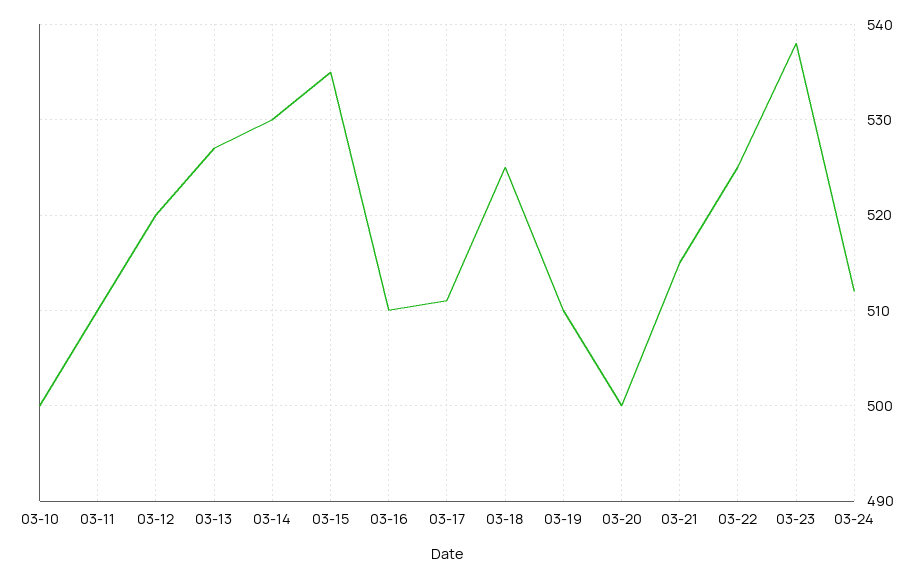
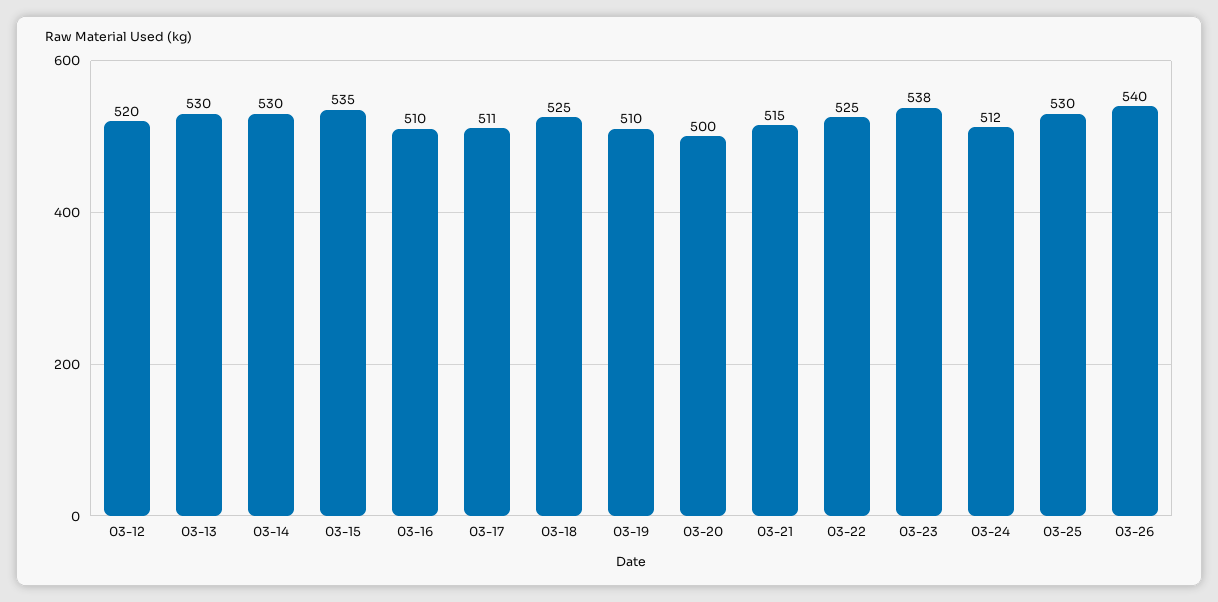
03-10: 500 -> none
03-11: 510 -> none
03-13: 527 -> 530
03-25: none -> 530
03-26: none -> 540

